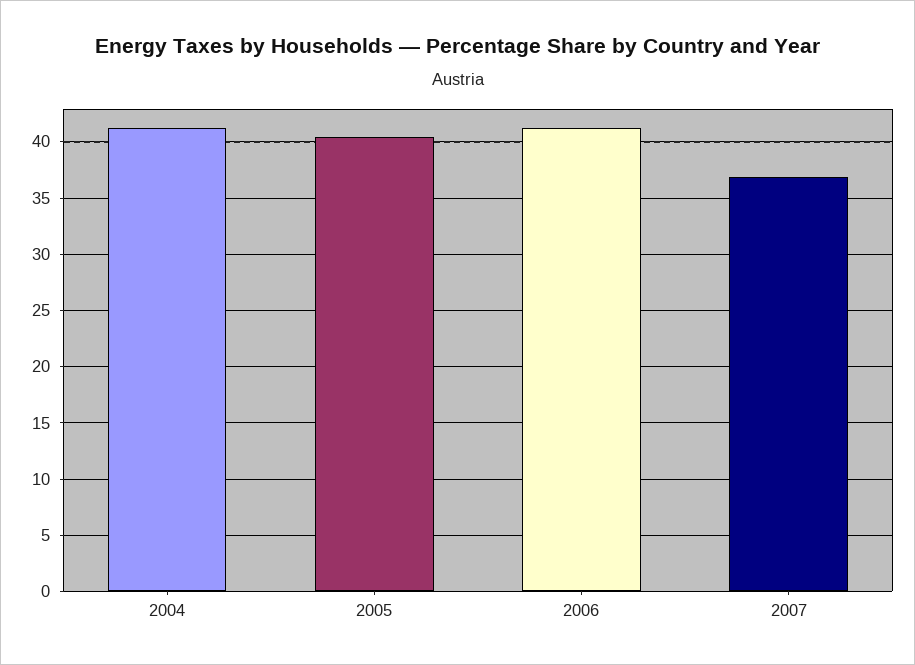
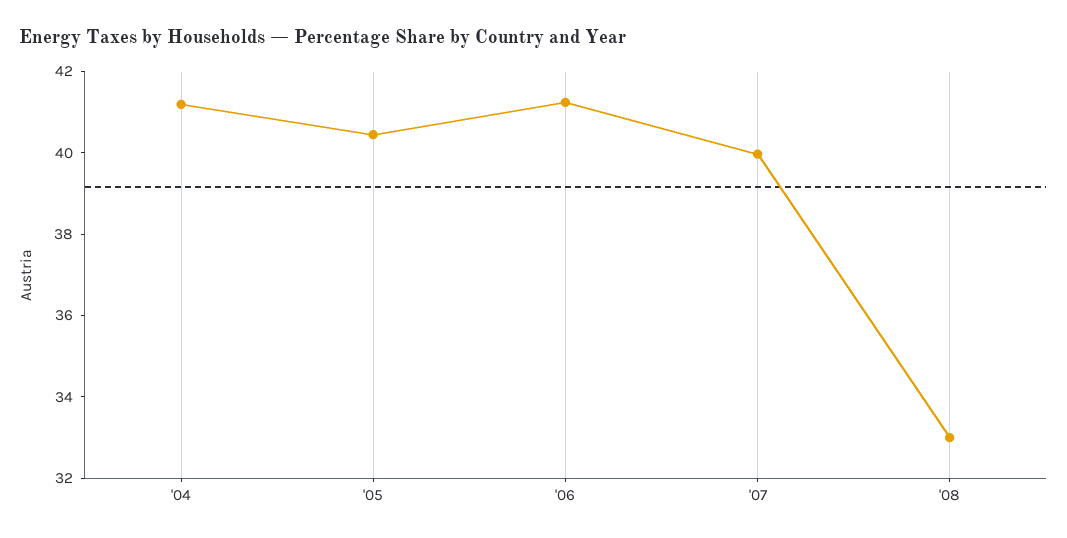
2007: 37 -> 40
'08: none -> 33

